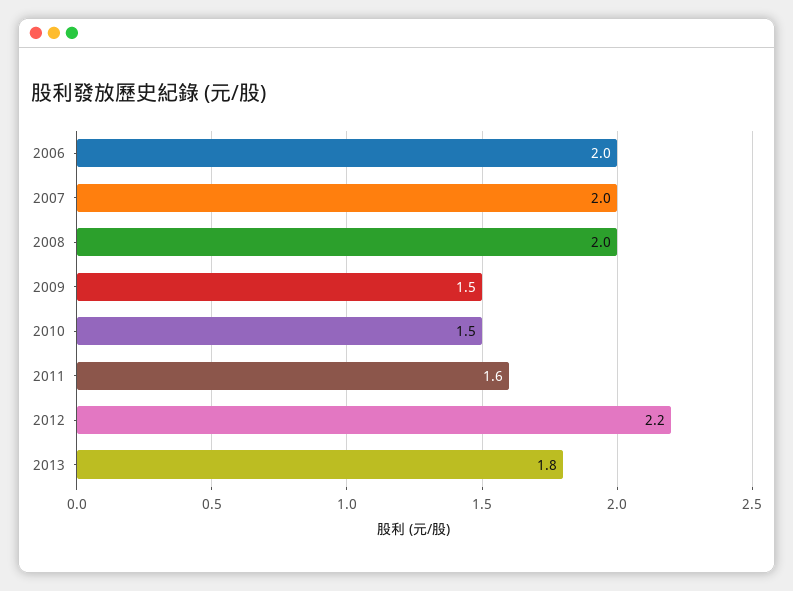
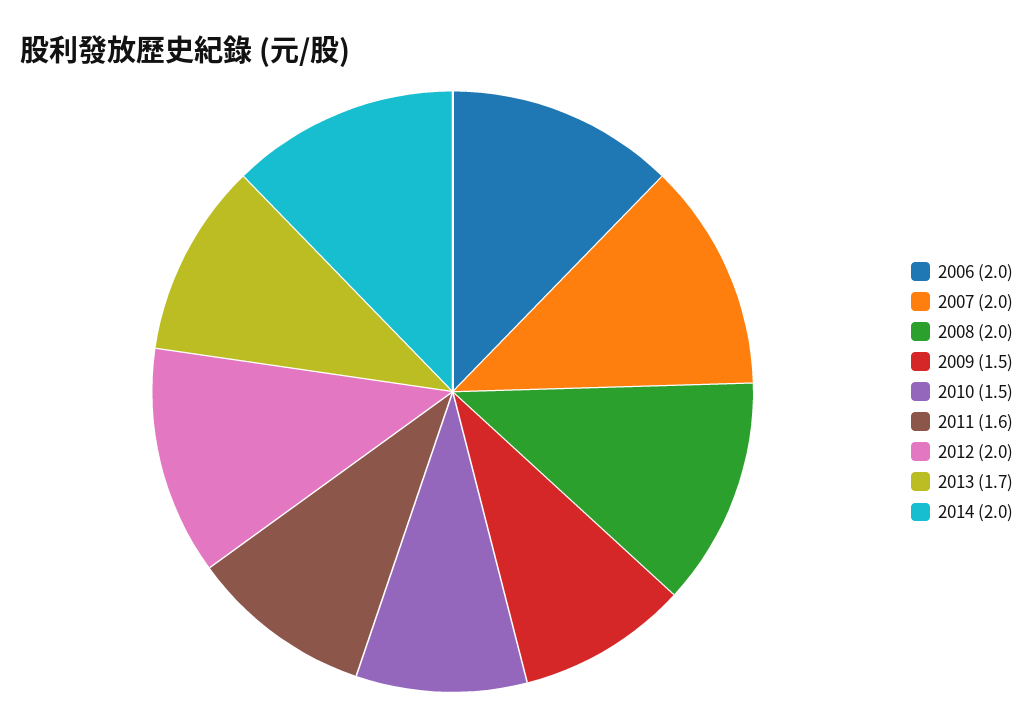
2012: 2.2 -> 2
2013: 1.8 -> 1.7
2014: none -> 2

